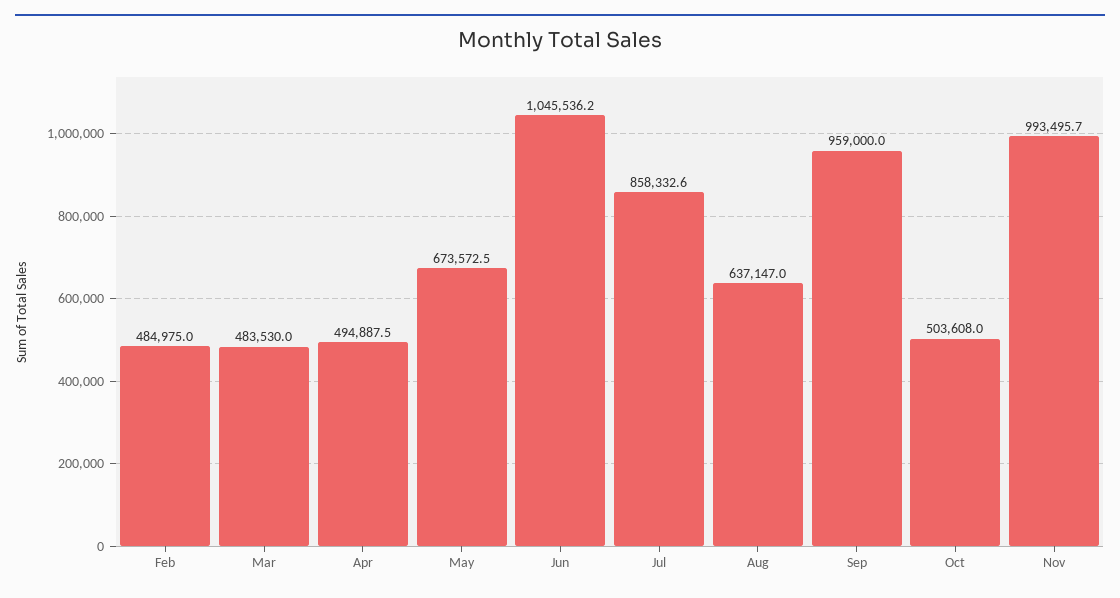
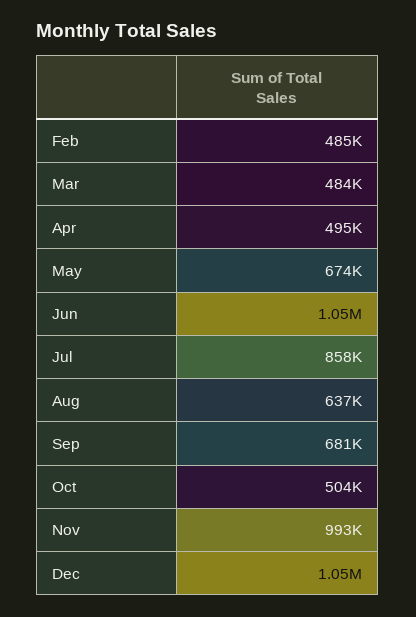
Sep: 959000 -> 681000
Dec: none -> 1050000

